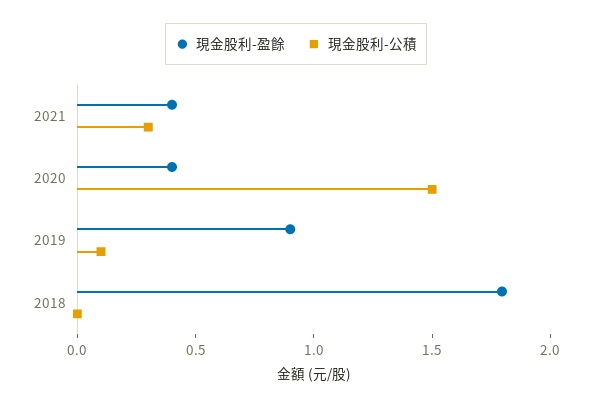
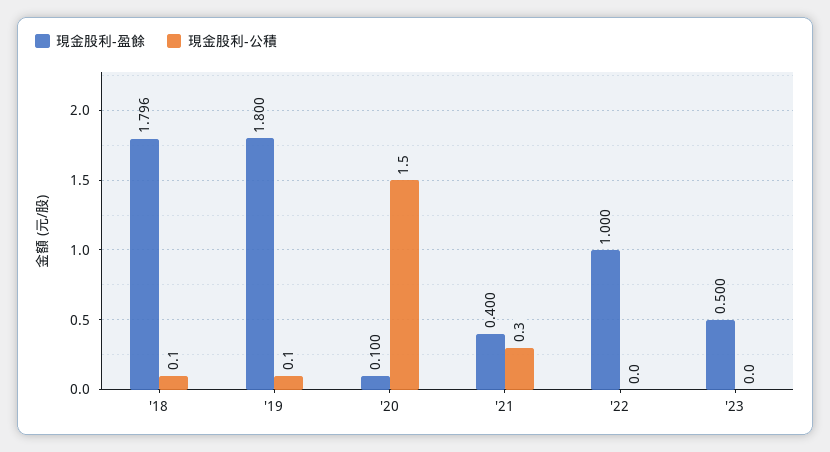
現金股利-盈餘, 2020: 0.4 -> 0.1
現金股利-盈餘, 2019: 0.9 -> 1.8
現金股利-公積, 2018: 0 -> 0.1
現金股利-盈餘, '22: none -> 1
現金股利-公積, '22: none -> 0
現金股利-盈餘, '23: none -> 0.5
現金股利-公積, '23: none -> 0

